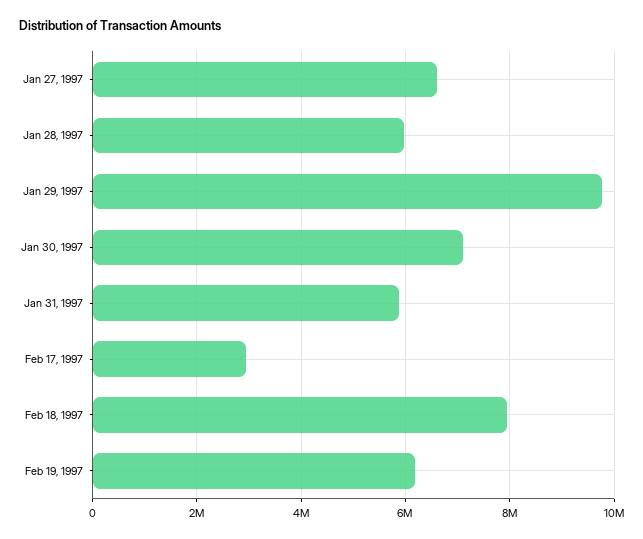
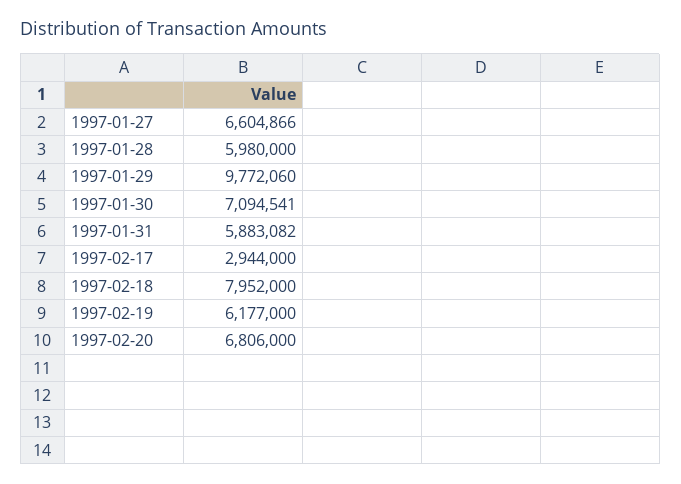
1997-02-20: none -> 6806000

